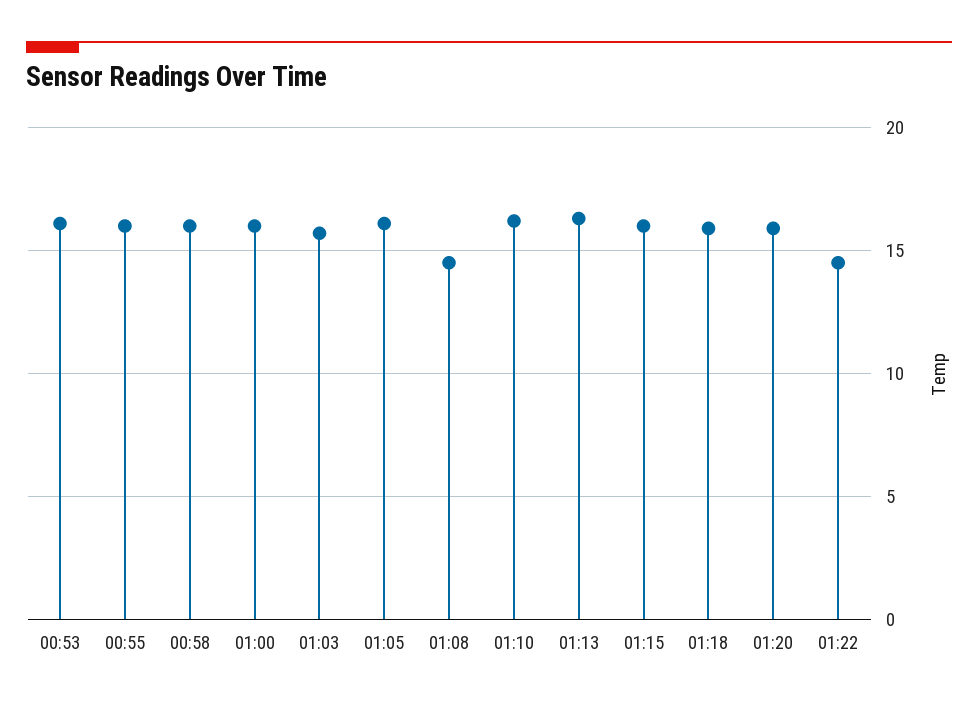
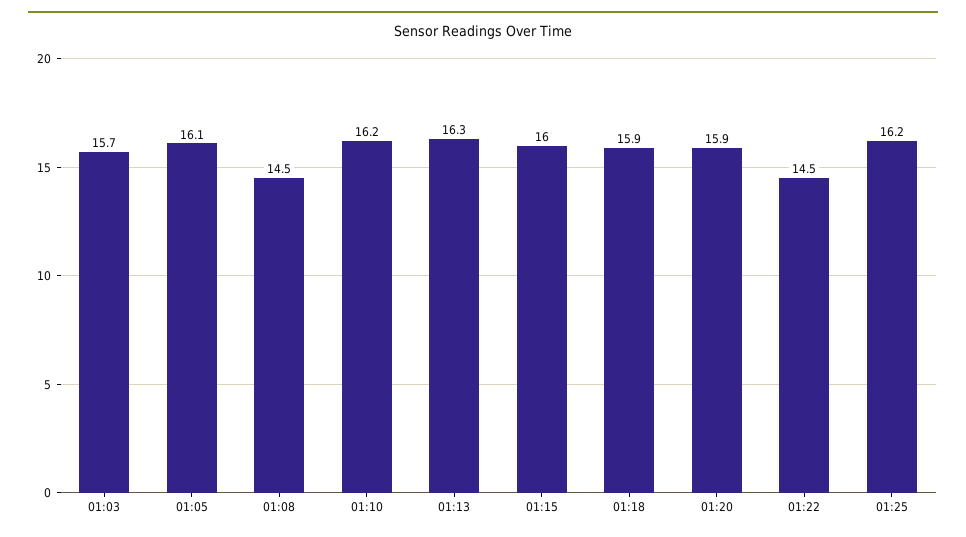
00:53: 16 -> none
00:55: 16 -> none
00:58: 16 -> none
01:00: 16 -> none
01:25: none -> 16.2

